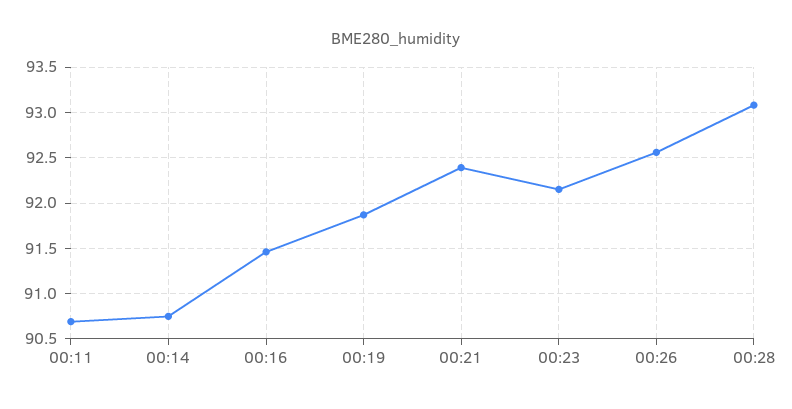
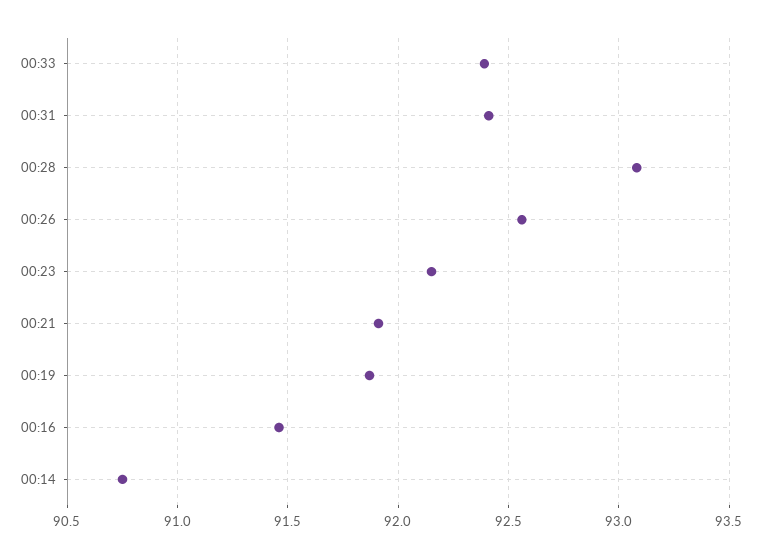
00:11: 90.7 -> none
00:21: 92.4 -> 91.9
00:33: none -> 92.4
00:31: none -> 92.4

